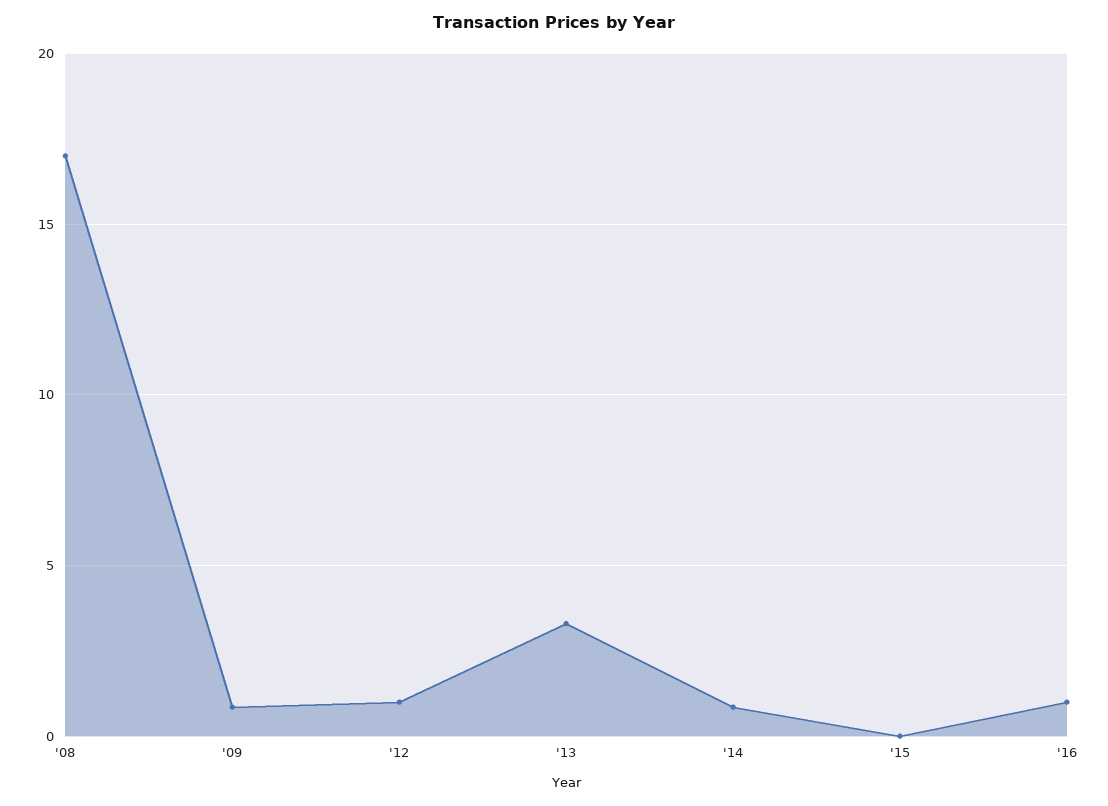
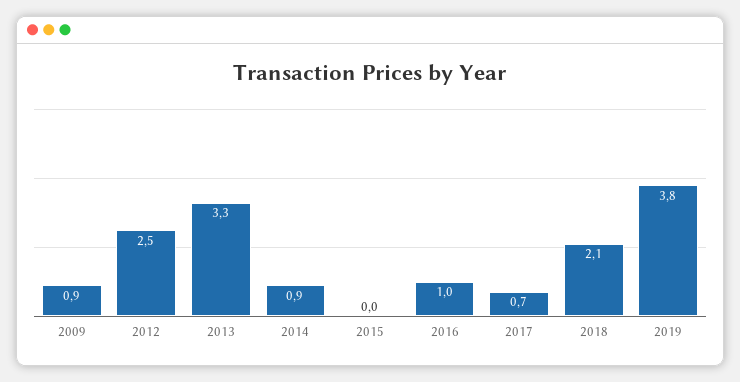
'08: 17 -> none
'12: 1 -> 2.5
2017: none -> 0.7
2018: none -> 2.1
2019: none -> 3.8

